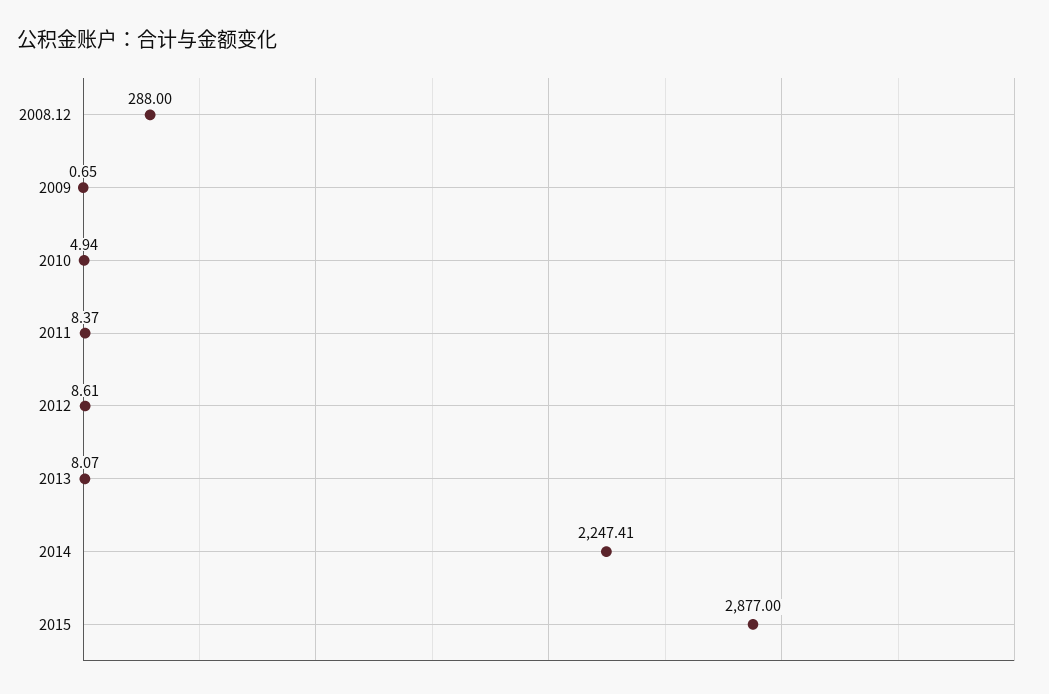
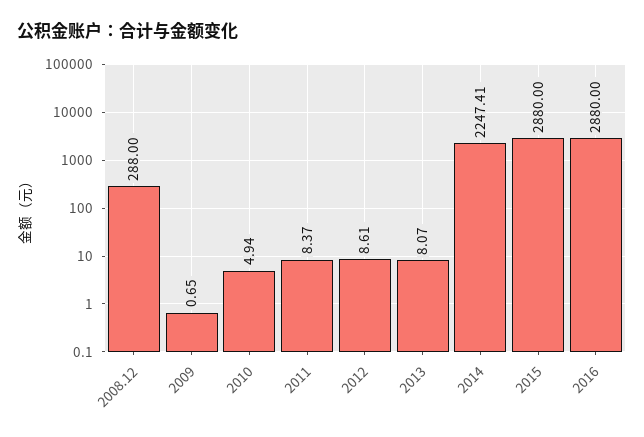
2015: 2877 -> 2880
2016: none -> 2880

